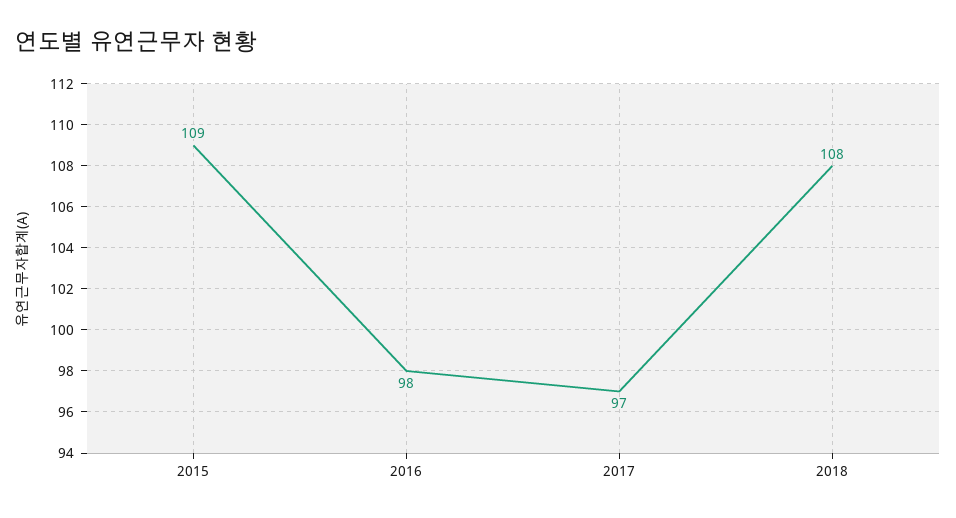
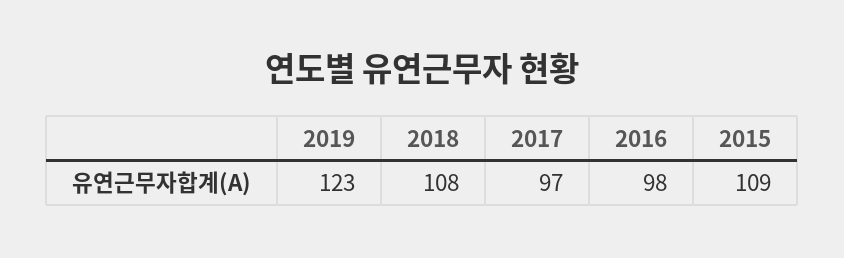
2019: none -> 123

